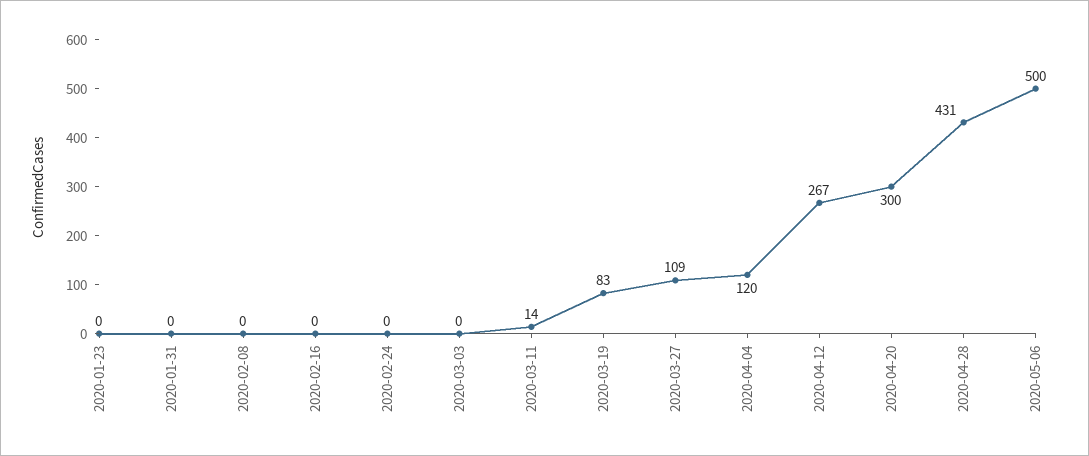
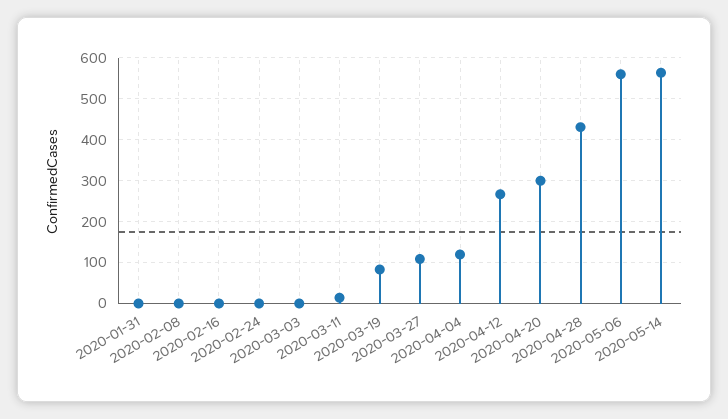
2020-01-23: 0 -> none
2020-05-06: 500 -> 560
2020-05-14: none -> 560

